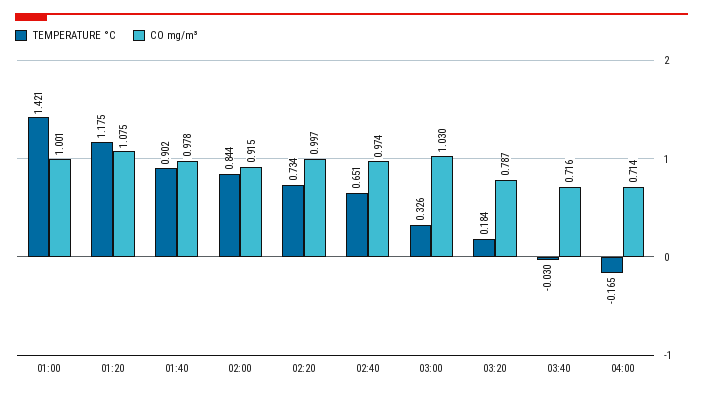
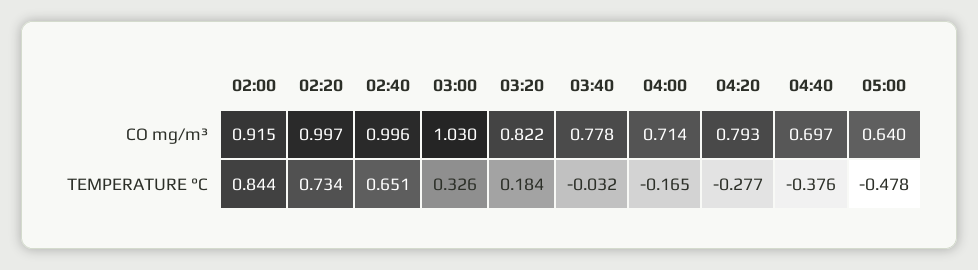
TEMPERATURE °C, 01:00: 1.421 -> none
CO mg/m³, 01:00: 1.001 -> none
TEMPERATURE °C, 01:20: 1.175 -> none
CO mg/m³, 01:20: 1.075 -> none
TEMPERATURE °C, 01:40: 0.902 -> none
CO mg/m³, 01:40: 0.978 -> none
CO mg/m³, 02:40: 0.974 -> 0.996
CO mg/m³, 03:20: 0.787 -> 0.822
TEMPERATURE °C, 03:40: -0.03 -> -0.032
CO mg/m³, 03:40: 0.716 -> 0.778
CO mg/m³, 04:20: none -> 0.793
CO mg/m³, 04:40: none -> 0.697
CO mg/m³, 05:00: none -> 0.64
TEMPERATURE °C, 04:20: none -> -0.277
TEMPERATURE °C, 04:40: none -> -0.376
TEMPERATURE °C, 05:00: none -> -0.478

